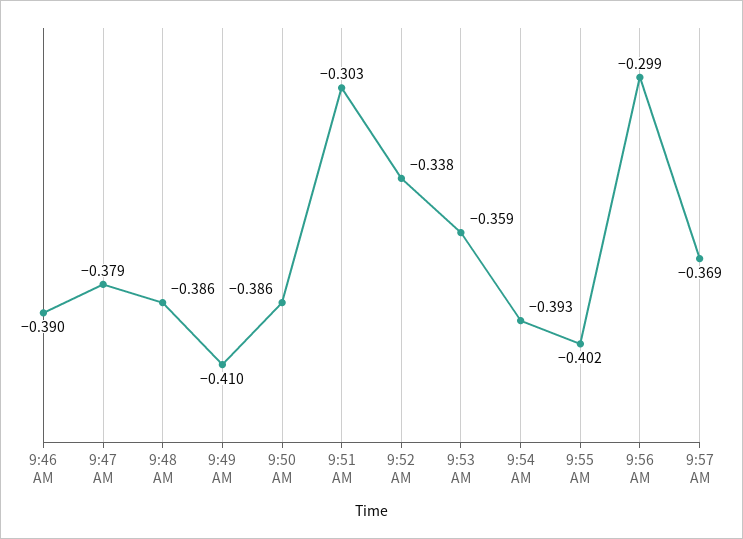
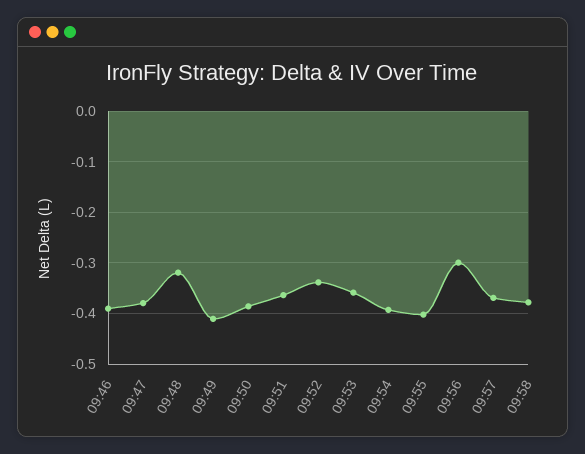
9:48 AM: -0.386 -> -0.32
9:51 AM: -0.303 -> -0.36
09:58: none -> -0.38

